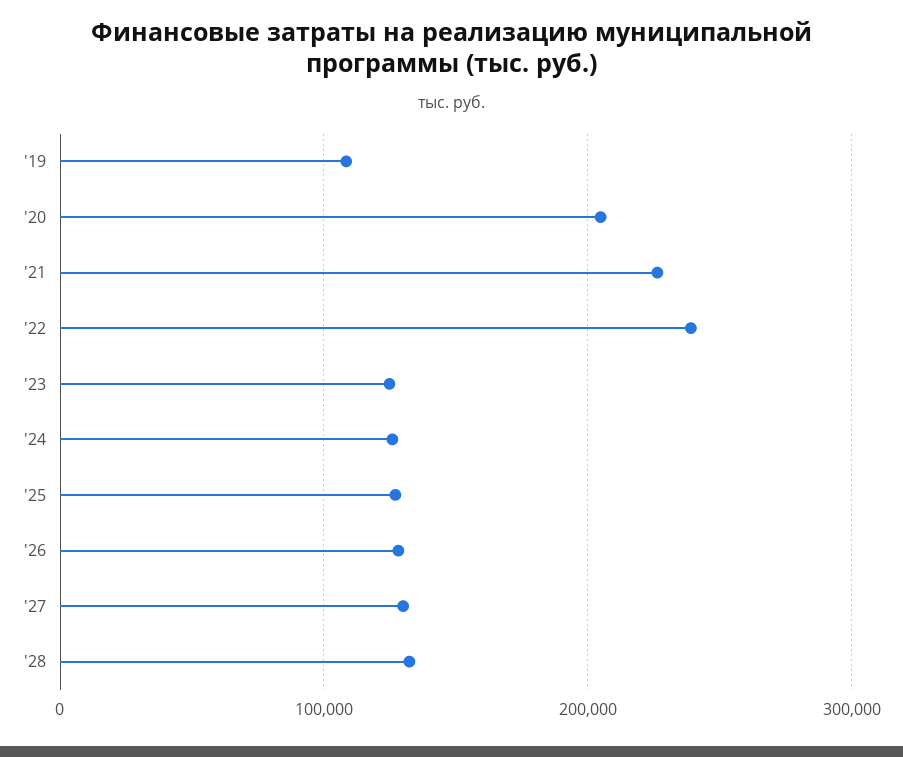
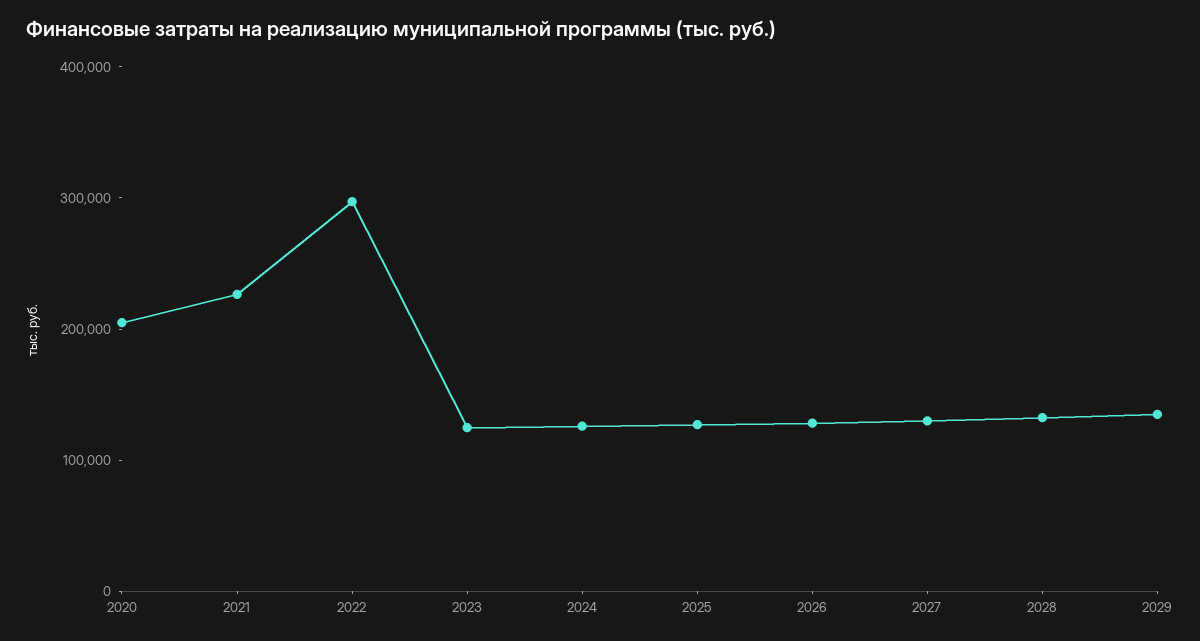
'19: 110000 -> none
'22: 240000 -> 300000
2029: none -> 140000

